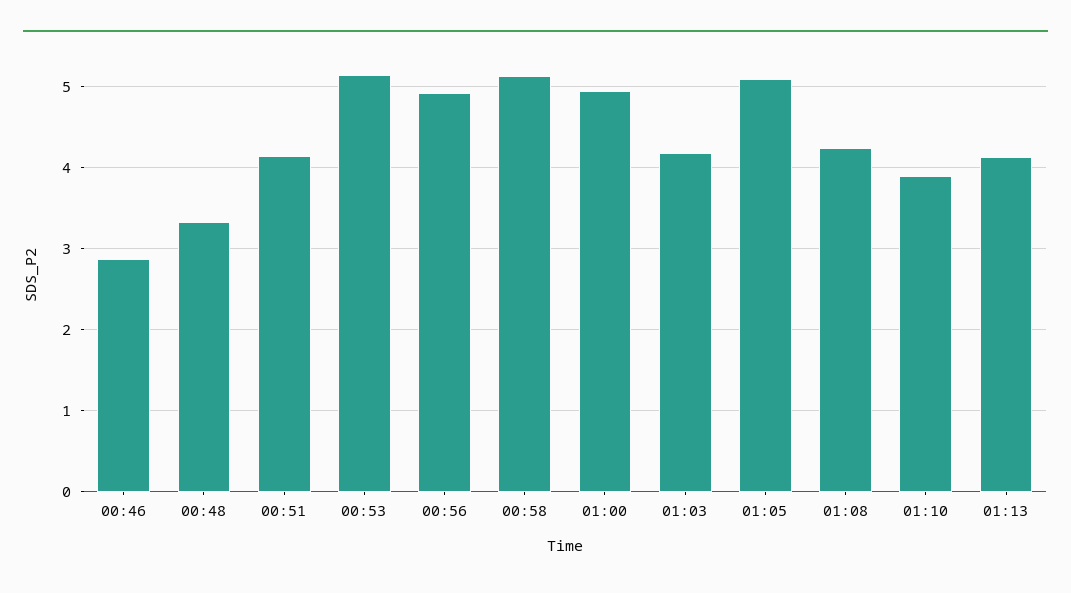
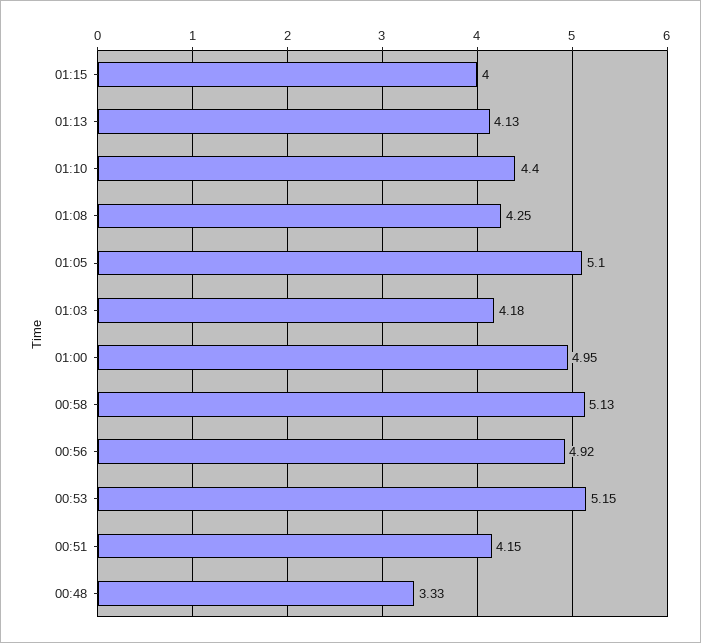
00:46: 2.9 -> none
01:10: 3.9 -> 4.4
01:15: none -> 4

